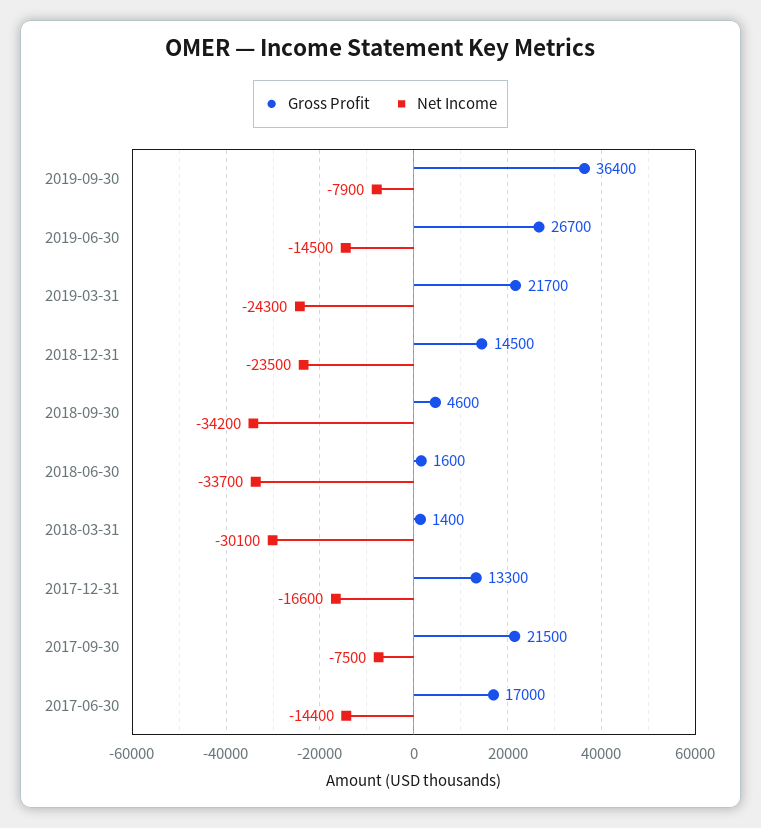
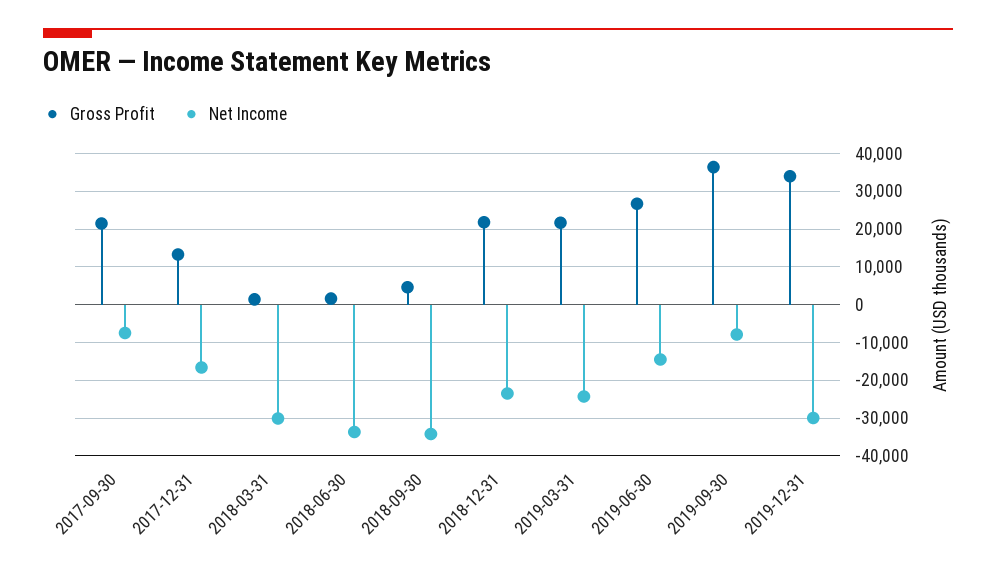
Gross Profit, 2018-12-31: 14500 -> 22000
Gross Profit, 2017-06-30: 17000 -> none
Net Income, 2017-06-30: -14400 -> none
Gross Profit, 2019-12-31: none -> 34000
Net Income, 2019-12-31: none -> -30000

